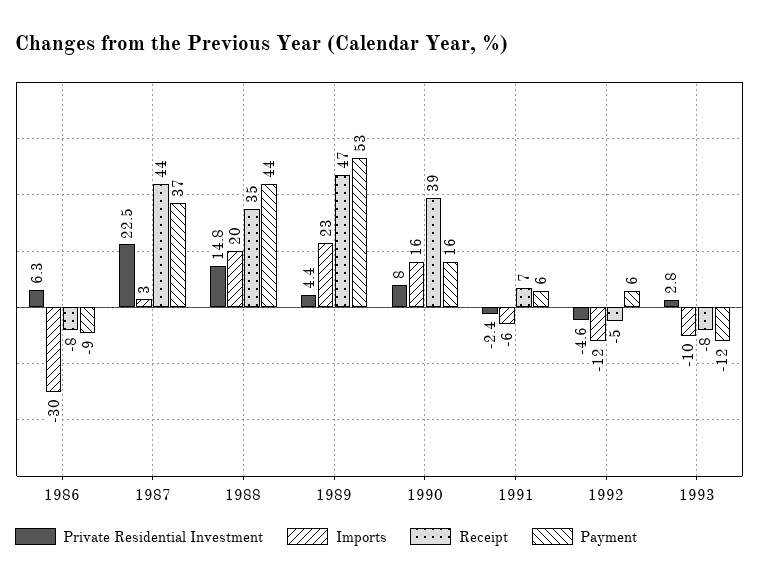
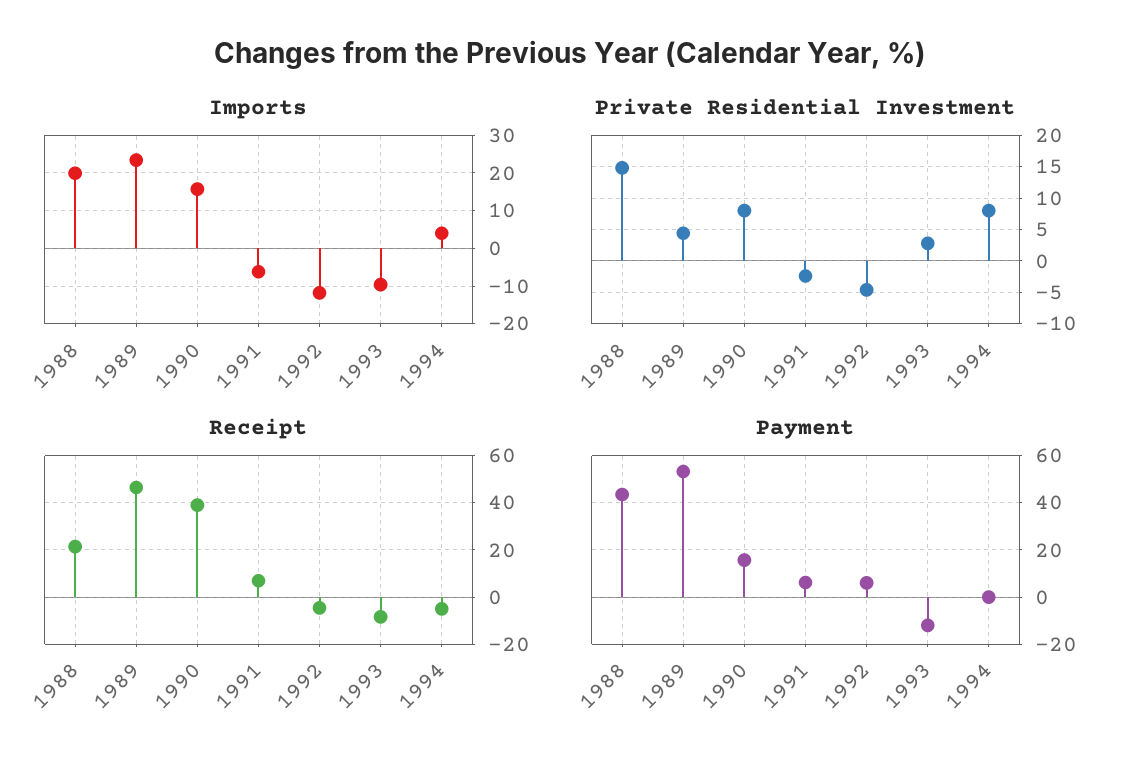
Private Residential Investment, 1986: 6.3 -> none
Imports, 1986: -30 -> none
Receipt, 1986: -8 -> none
Payment, 1986: -9 -> none
Private Residential Investment, 1987: 22.5 -> none
Imports, 1987: 3 -> none
Receipt, 1987: 44 -> none
Payment, 1987: 37 -> none
Receipt, 1988: 35 -> 20
Imports, 1994: none -> 4
Private Residential Investment, 1994: none -> 8
Receipt, 1994: none -> -5
Payment, 1994: none -> 0

